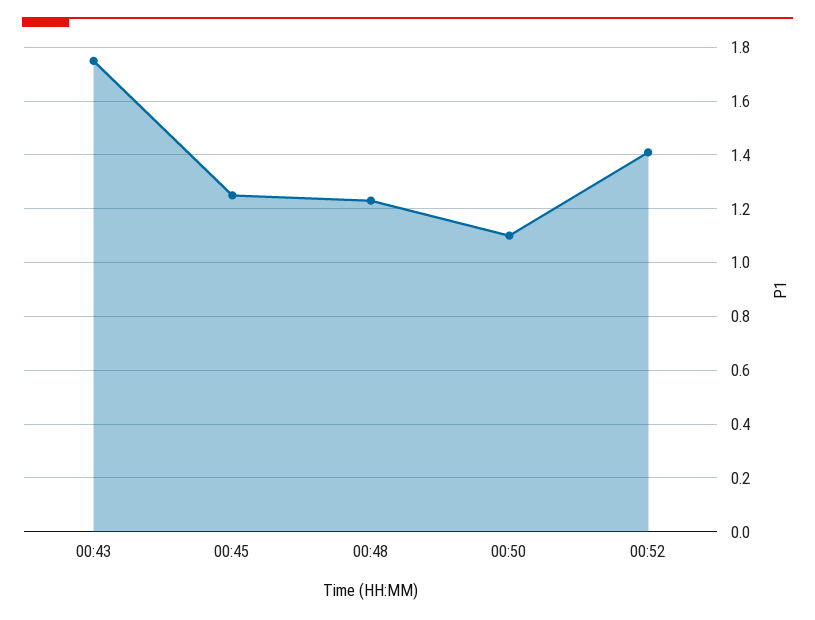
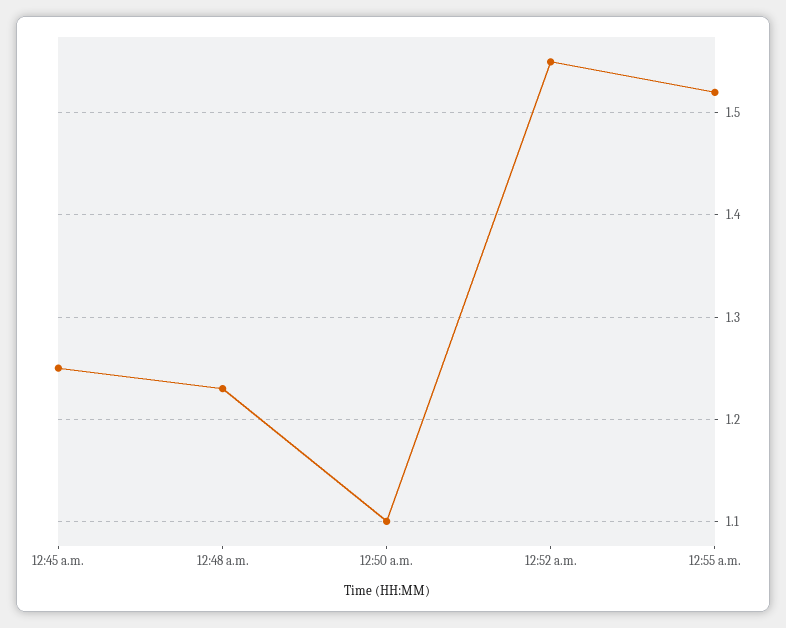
00:43: 1.75 -> none
00:52: 1.4 -> 1.55
12:55 a.m.: none -> 1.52

